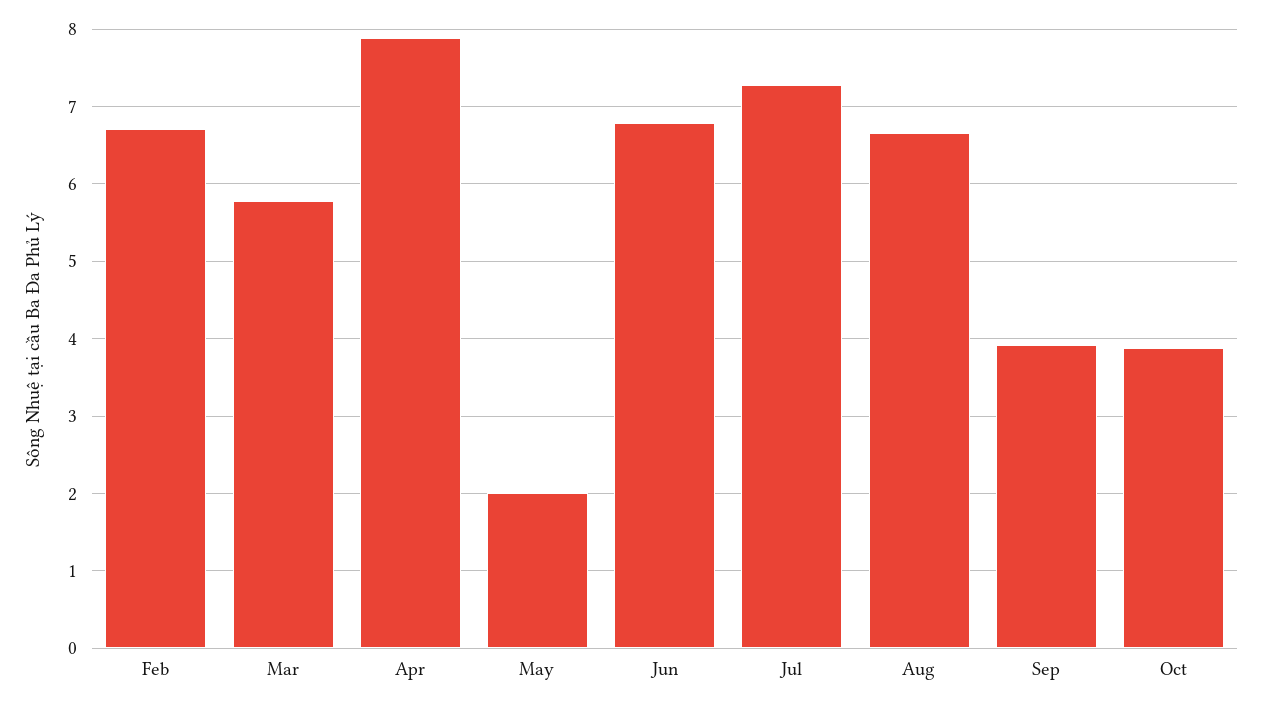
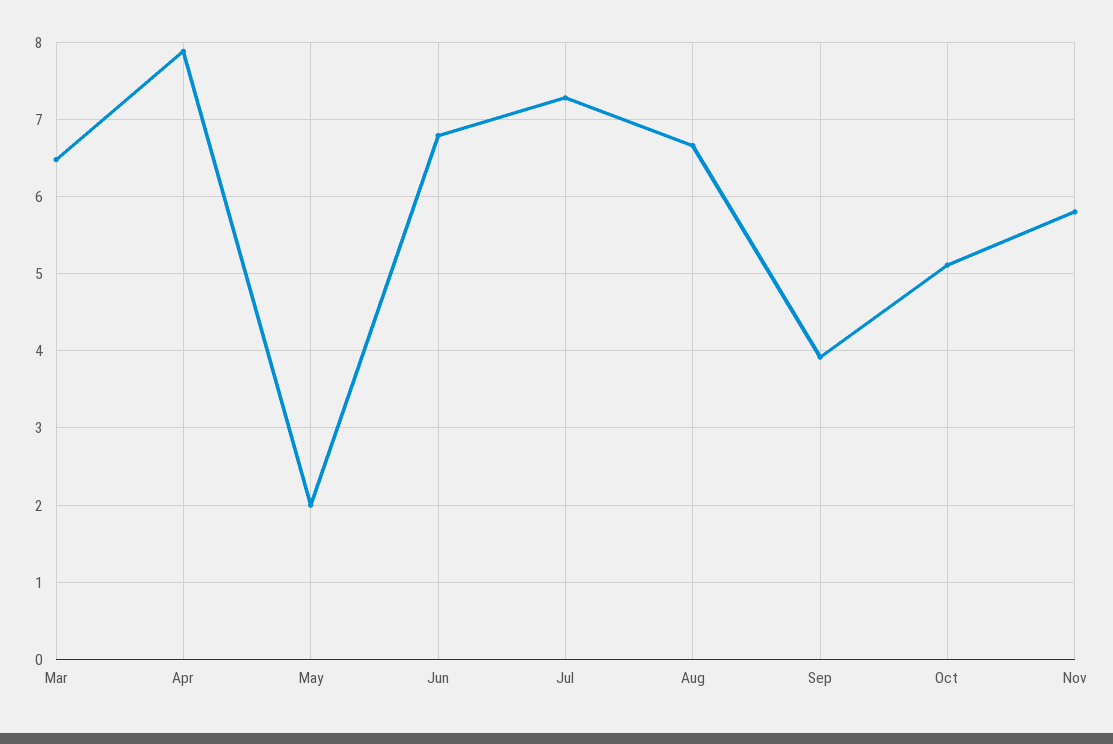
Feb: 6.7 -> none
Mar: 5.8 -> 6.5
Oct: 3.9 -> 5.1
Nov: none -> 5.8

